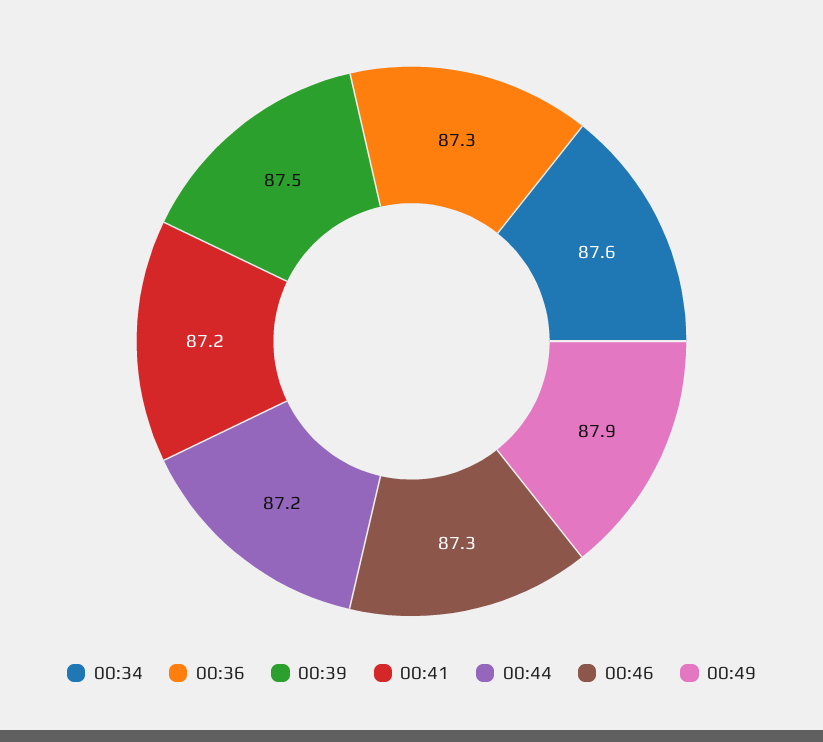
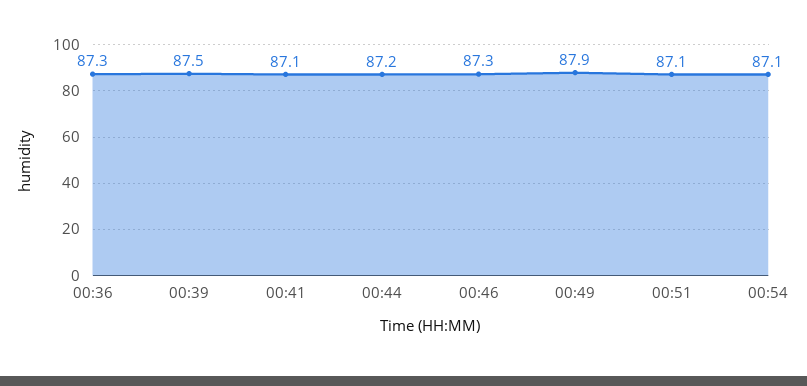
00:34: 87.6 -> none
00:41: 87.2 -> 87.1
00:51: none -> 87.1
00:54: none -> 87.1

